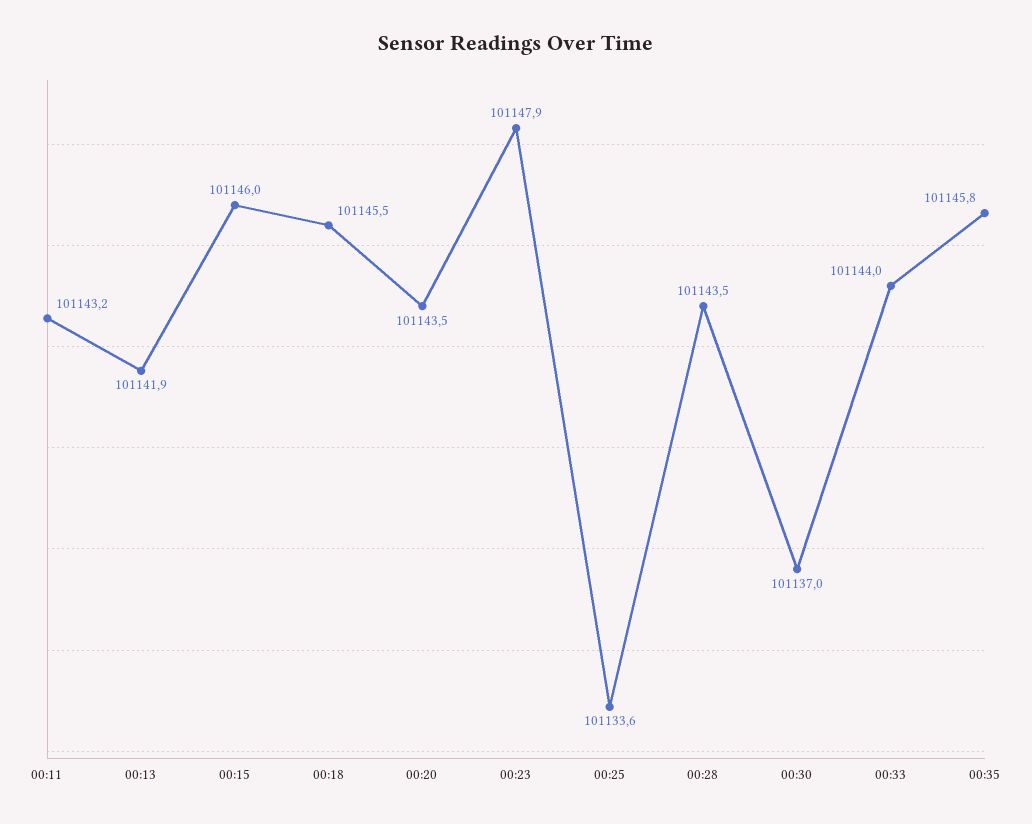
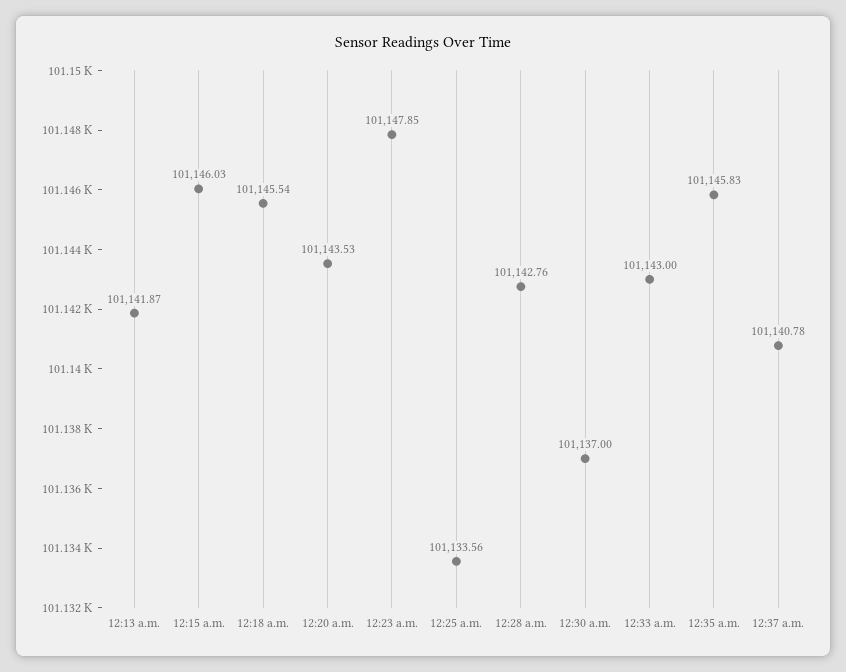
00:11: 101143.2 -> none
00:28: 101143.5 -> 101142.76
00:33: 101144 -> 101143
12:37 a.m.: none -> 101140.78

